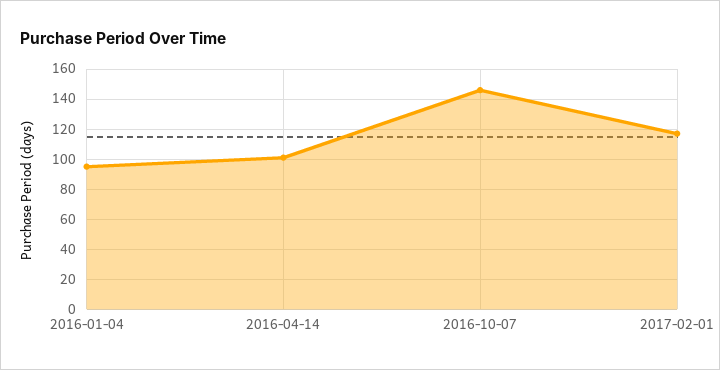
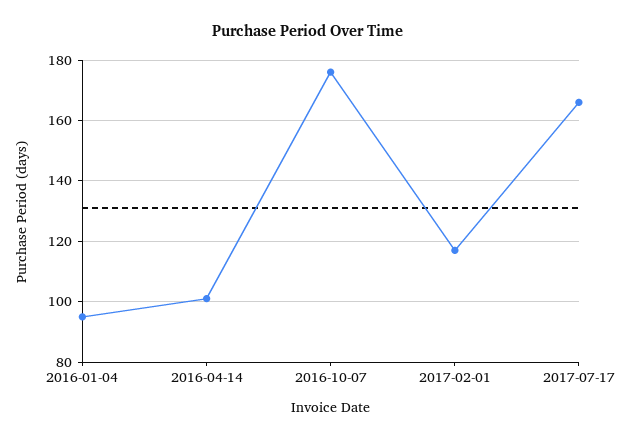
2016-10-07: 145 -> 175
2017-07-17: none -> 165

